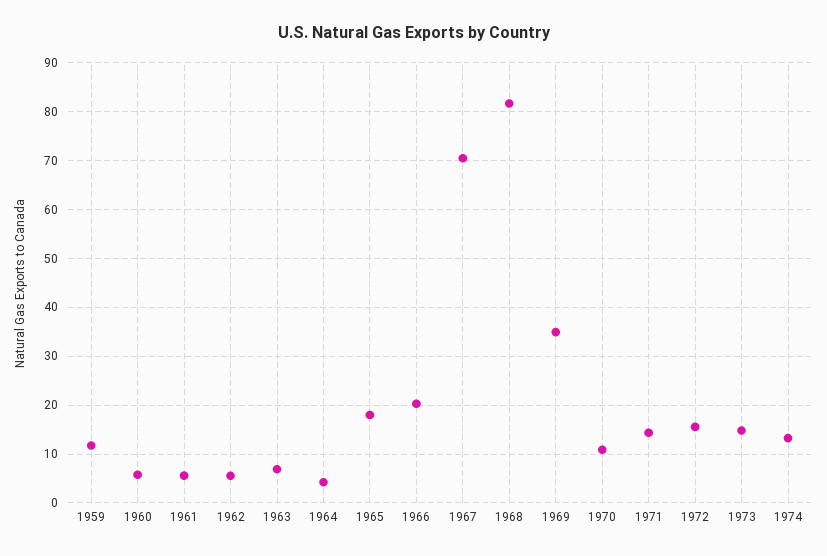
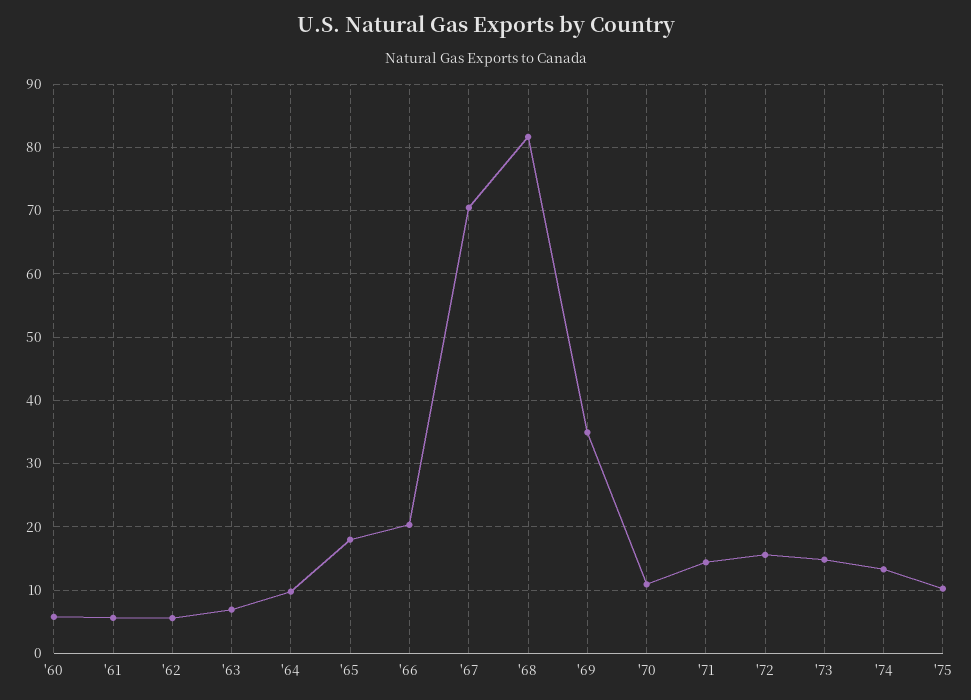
1959: 12 -> none
1964: 4 -> 10
'75: none -> 10

